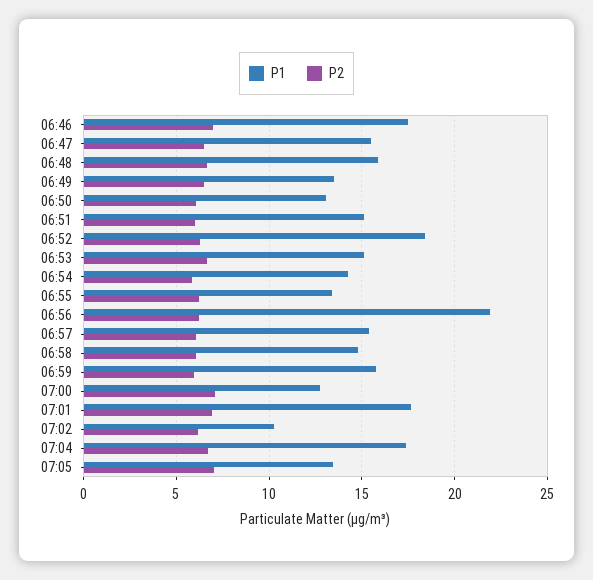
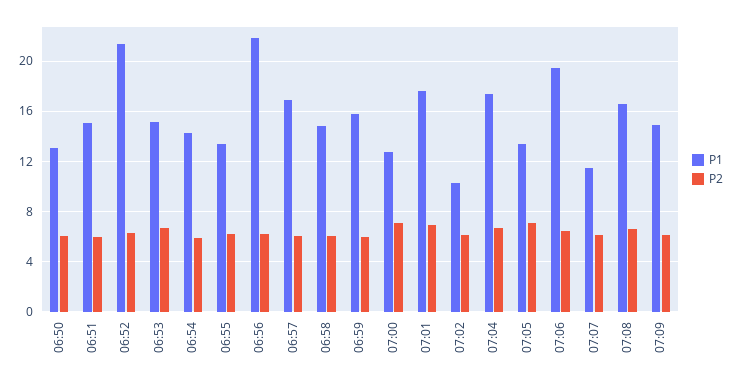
P1, 06:46: 17.5 -> none
P2, 06:46: 7 -> none
P1, 06:47: 15.5 -> none
P2, 06:47: 6.5 -> none
P1, 06:48: 16 -> none
P2, 06:48: 6.5 -> none
P1, 06:49: 13.5 -> none
P2, 06:49: 6.5 -> none
P1, 06:52: 18.5 -> 21.5
P1, 06:57: 15.5 -> 17
P1, 07:06: none -> 19.5
P2, 07:06: none -> 6.5
P1, 07:07: none -> 11.5
P2, 07:07: none -> 6
P1, 07:08: none -> 16.5
P2, 07:08: none -> 6.5
P1, 07:09: none -> 15
P2, 07:09: none -> 6

